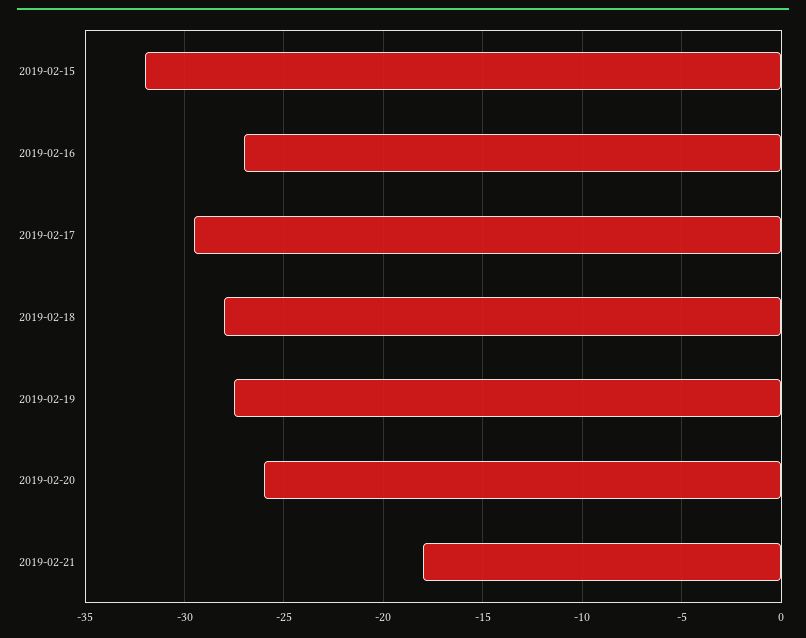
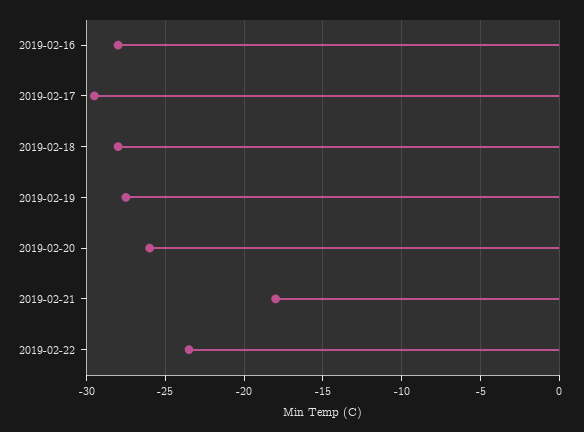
2019-02-15: -32 -> none
2019-02-16: -27 -> -28
2019-02-22: none -> -23.5

